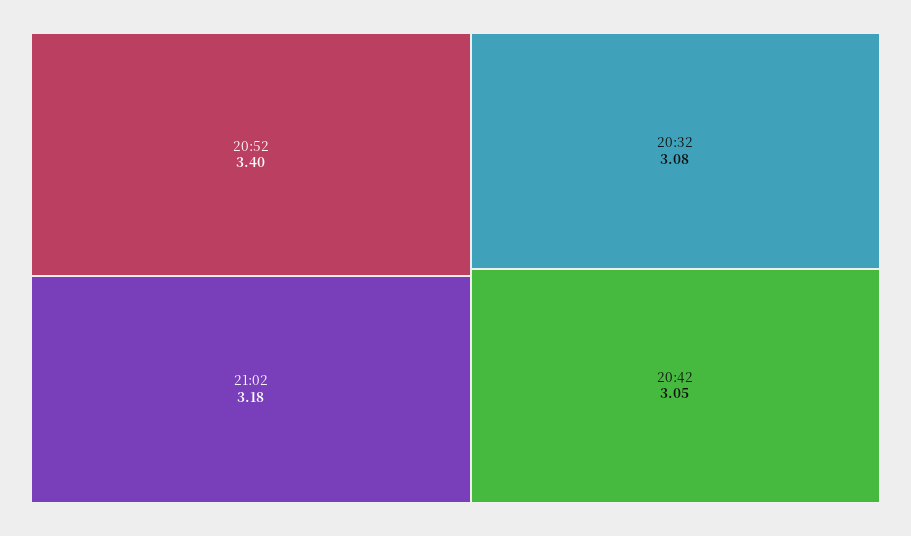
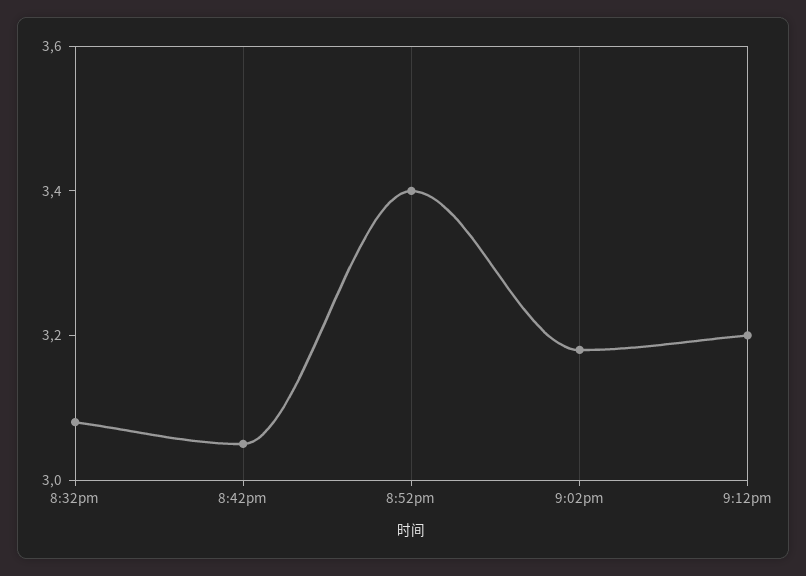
9:12pm: none -> 3.2

